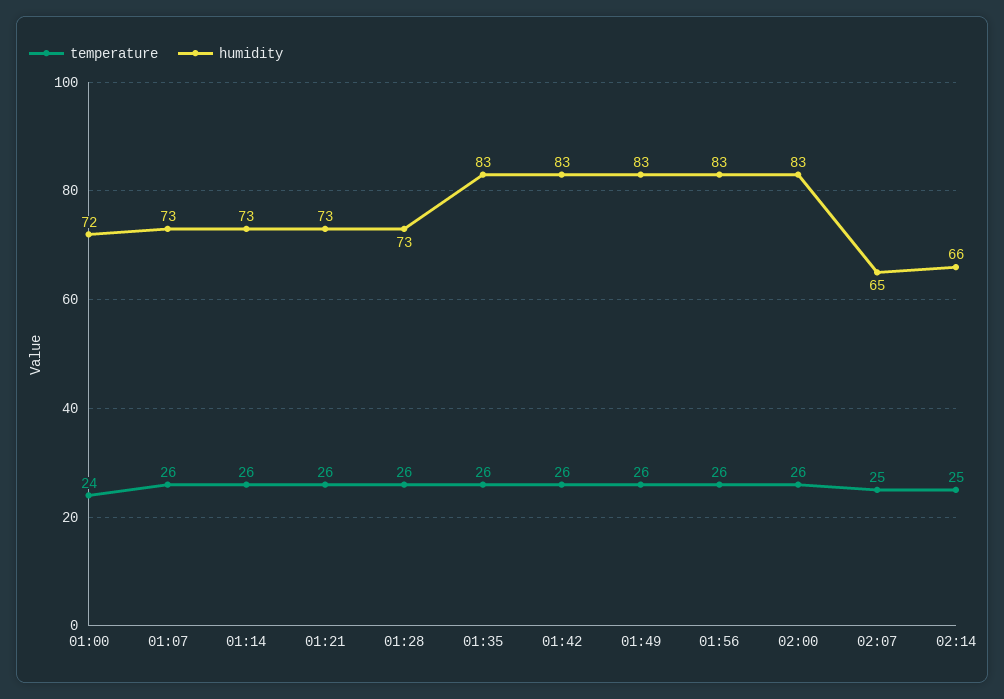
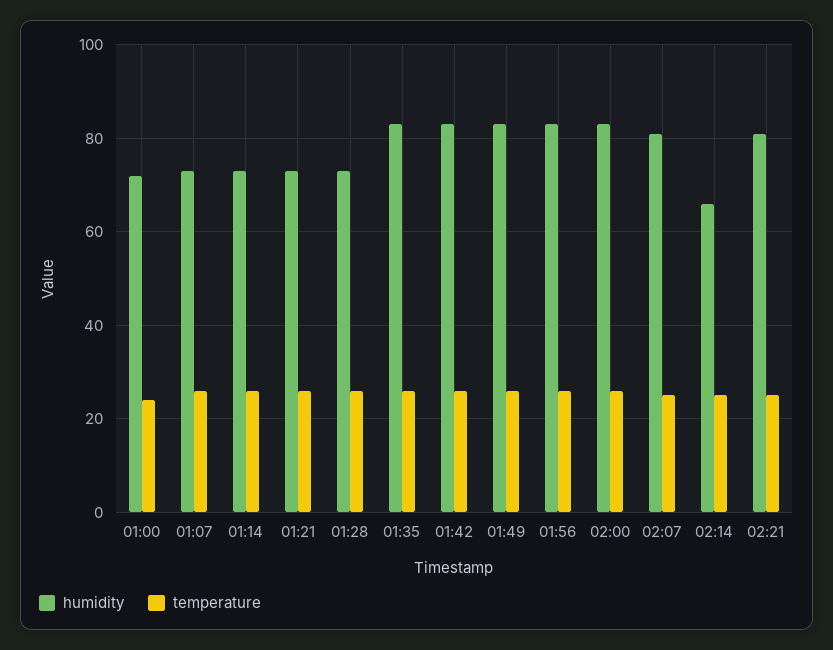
humidity, 02:07: 65 -> 80
humidity, 02:21: none -> 80
temperature, 02:21: none -> 25

